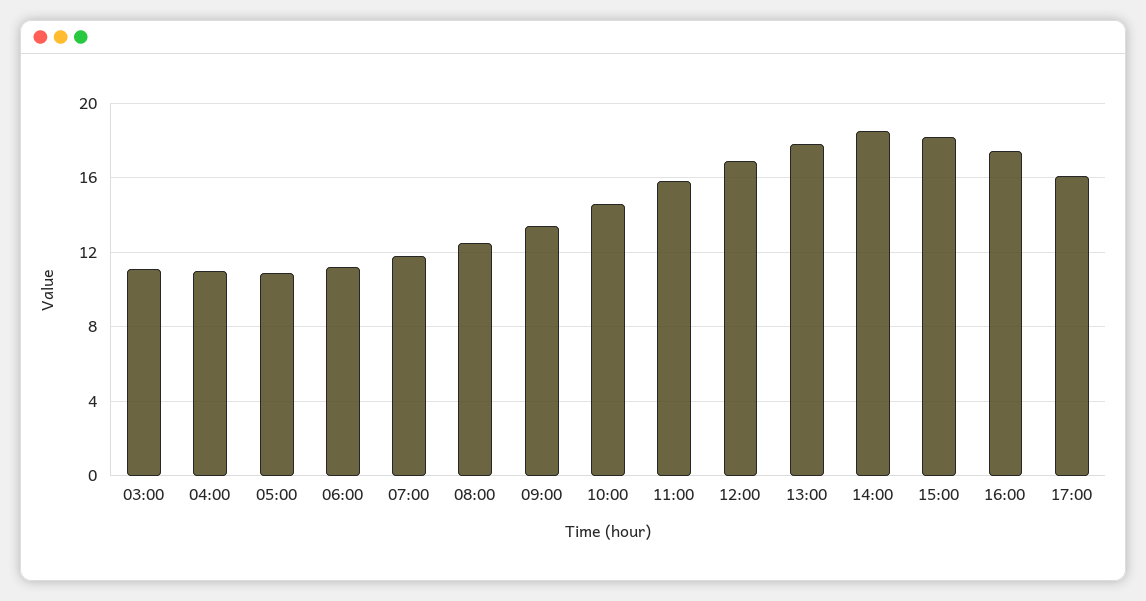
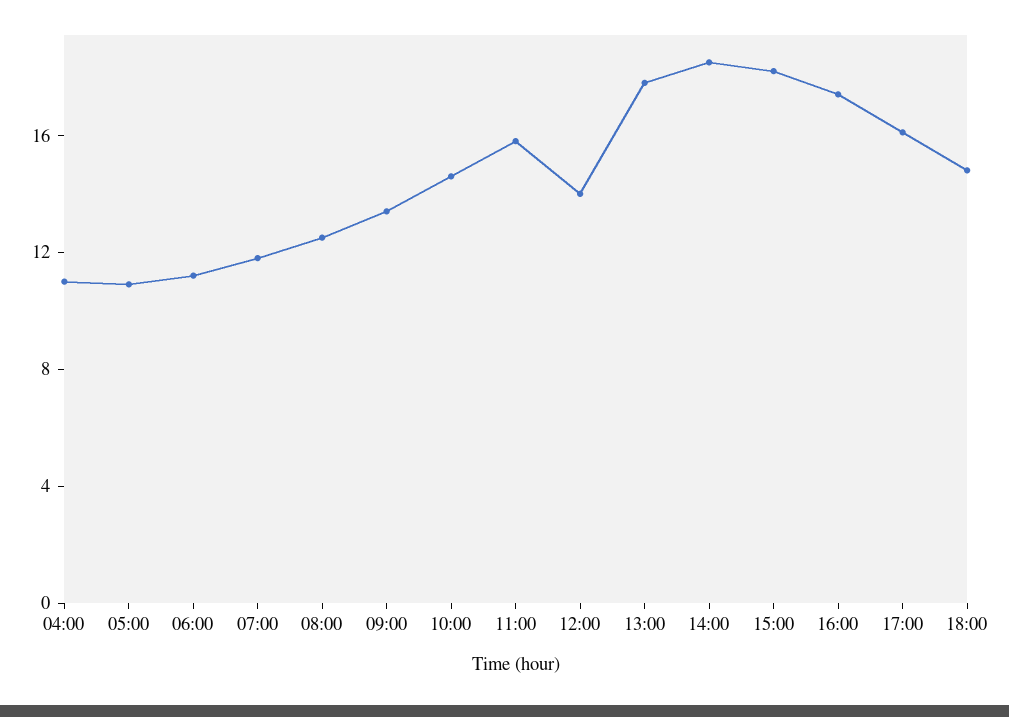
03:00: 11 -> none
12:00: 17 -> 14
18:00: none -> 15

